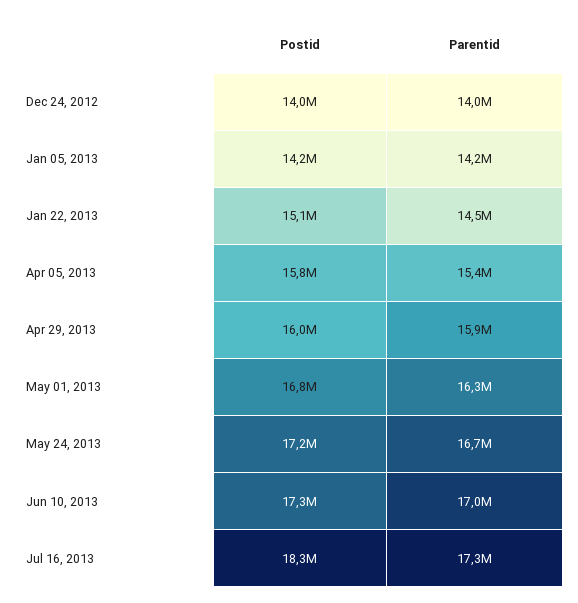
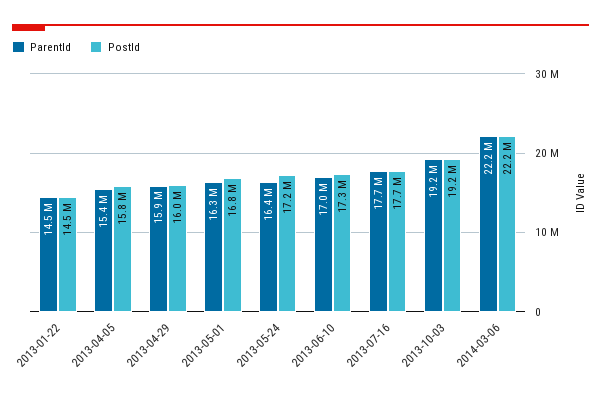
Postid, Dec 24, 2012: 14000000 -> none
Parentid, Dec 24, 2012: 14000000 -> none
Postid, Jan 05, 2013: 14200000 -> none
Parentid, Jan 05, 2013: 14200000 -> none
Postid, Jan 22, 2013: 15100000 -> 14500000
Parentid, May 24, 2013: 16700000 -> 16400000
Postid, Jul 16, 2013: 18300000 -> 17700000
Parentid, Jul 16, 2013: 17300000 -> 17700000
Parentid, 2013-10-03: none -> 19200000
Postid, 2013-10-03: none -> 19200000
Parentid, 2014-03-06: none -> 22200000
Postid, 2014-03-06: none -> 22200000

